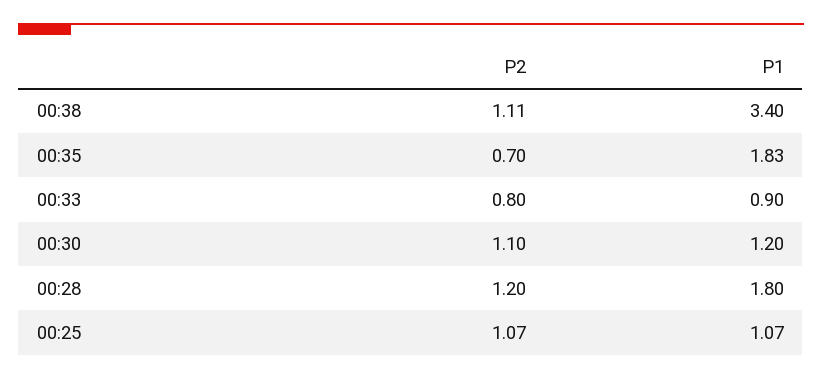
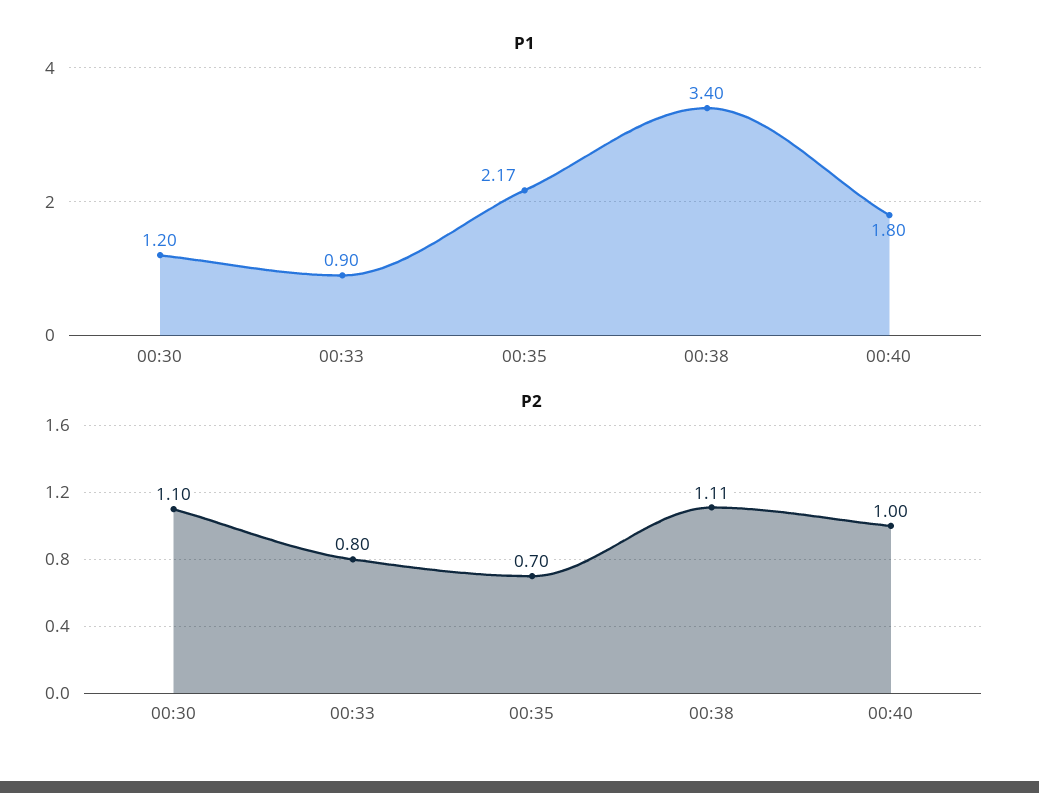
P1, 00:35: 1.83 -> 2.17
P2, 00:28: 1.2 -> none
P1, 00:28: 1.8 -> none
P2, 00:25: 1.07 -> none
P1, 00:25: 1.07 -> none
P1, 00:40: none -> 1.8
P2, 00:40: none -> 1

